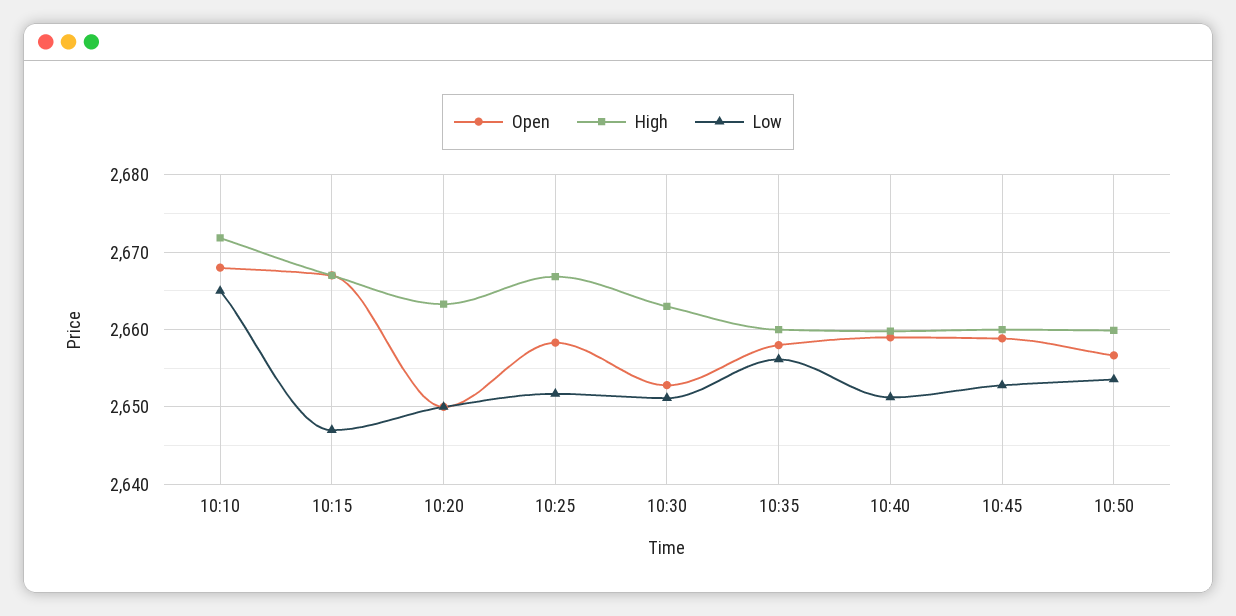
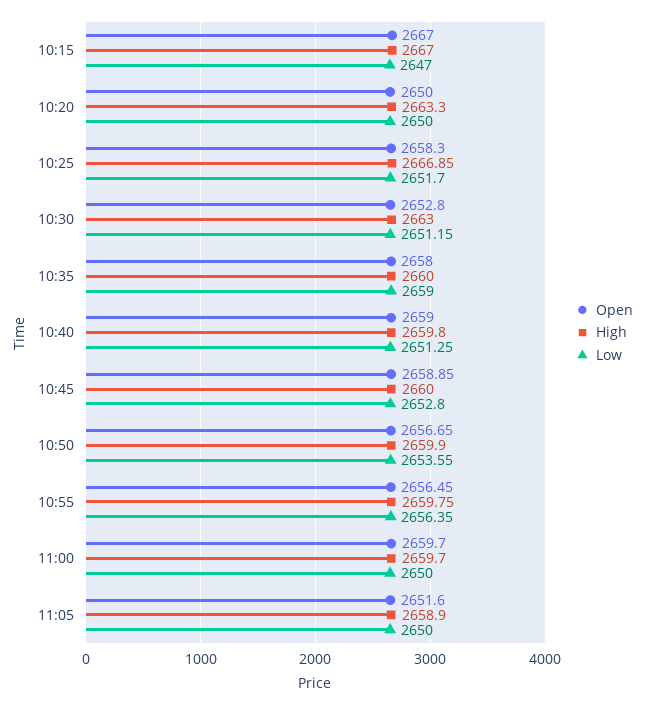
Open, 10:10: 2668 -> none
High, 10:10: 2672 -> none
Low, 10:10: 2665 -> none
Low, 10:35: 2656 -> 2659
Open, 10:55: none -> 2656.45
High, 10:55: none -> 2659.75
Low, 10:55: none -> 2656.35
Open, 11:00: none -> 2659.7
High, 11:00: none -> 2659.7
Low, 11:00: none -> 2650
Open, 11:05: none -> 2651.6
High, 11:05: none -> 2658.9
Low, 11:05: none -> 2650

